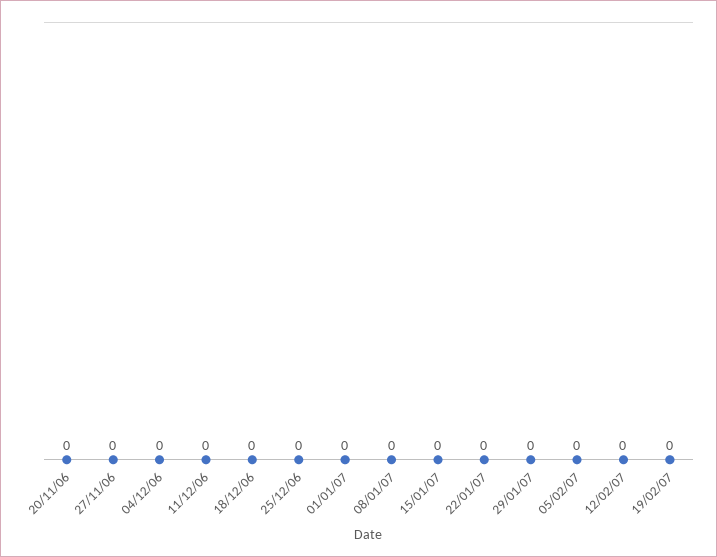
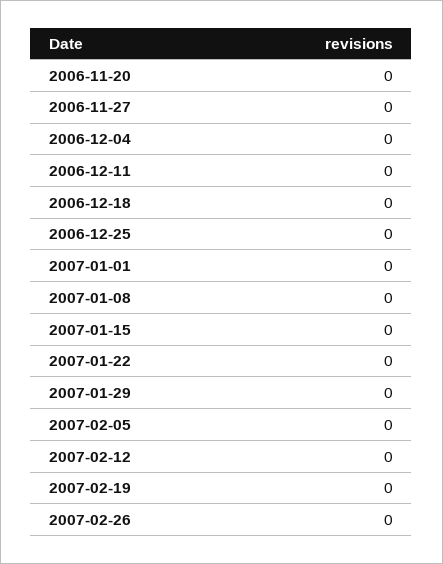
2007-02-26: none -> 0

